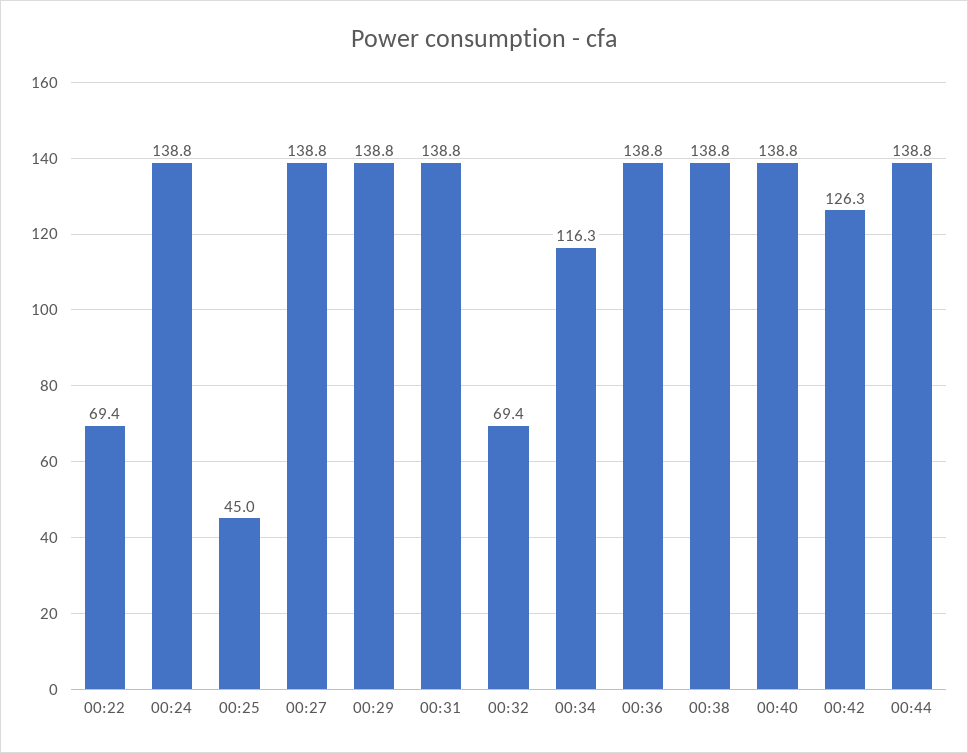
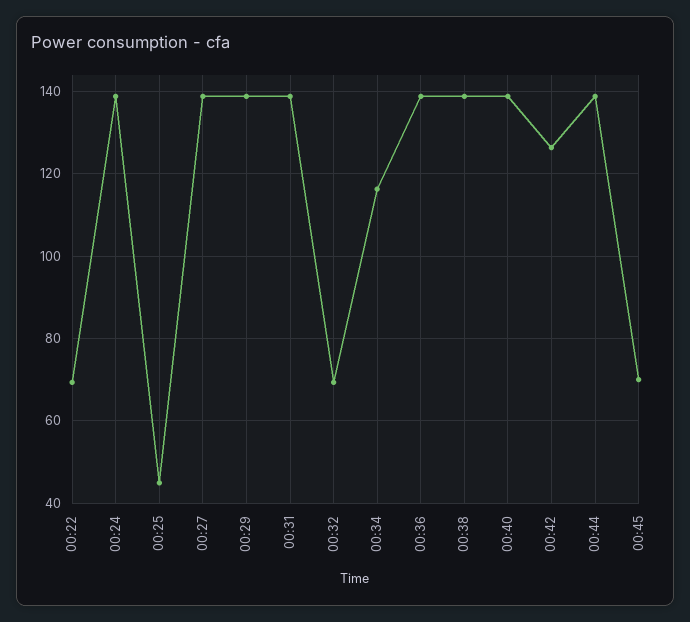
00:45: none -> 70

